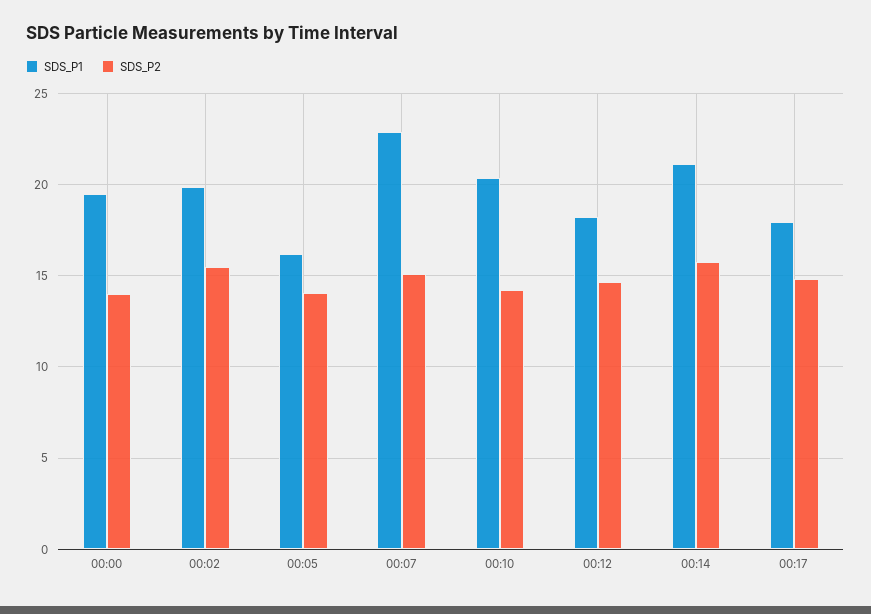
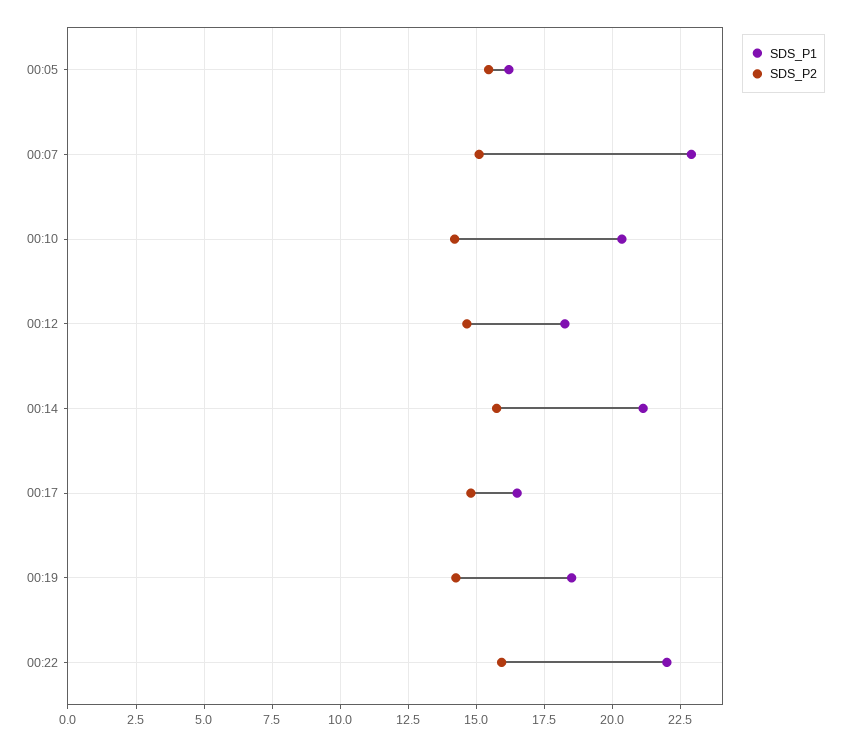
SDS_P1, 00:00: 19.5 -> none
SDS_P2, 00:00: 14 -> none
SDS_P1, 00:02: 20 -> none
SDS_P2, 00:02: 15.5 -> none
SDS_P2, 00:05: 14 -> 15.5
SDS_P1, 00:17: 18 -> 16.5
SDS_P1, 00:19: none -> 18.5
SDS_P2, 00:19: none -> 14.25
SDS_P1, 00:22: none -> 22
SDS_P2, 00:22: none -> 16

